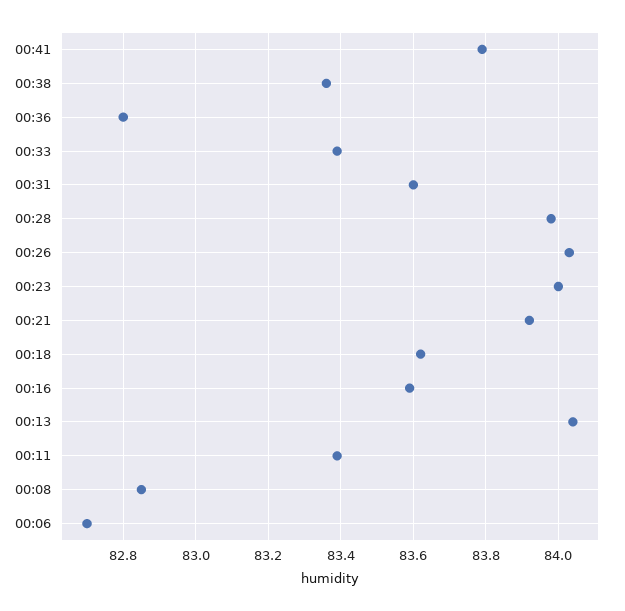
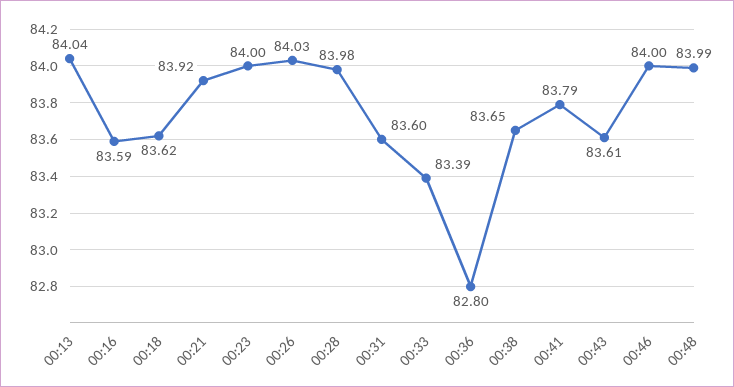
00:38: 83.35 -> 83.65
00:11: 83.4 -> none
00:08: 82.85 -> none
00:06: 82.7 -> none
00:43: none -> 83.61
00:46: none -> 84
00:48: none -> 83.99

